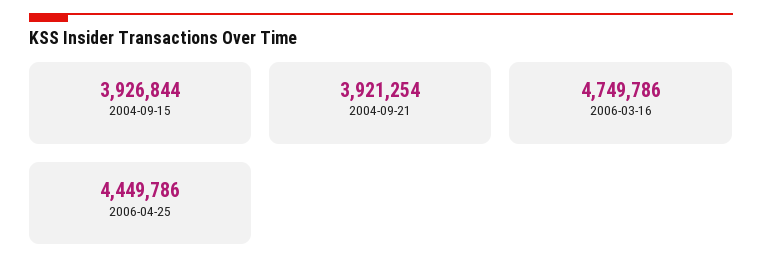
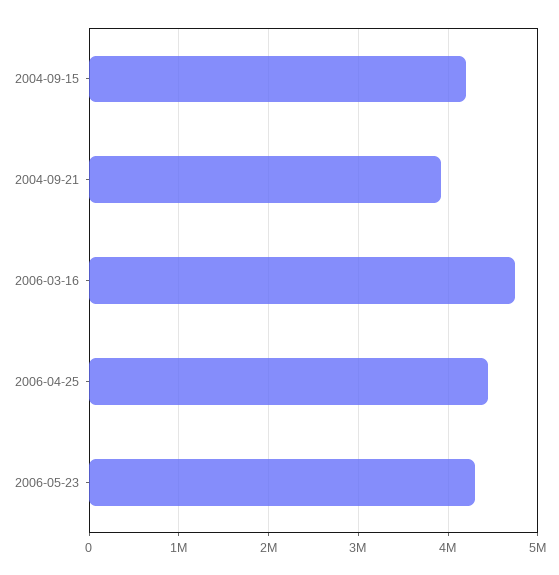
2004-09-15: 3926844 -> 4200000
2006-05-23: none -> 4300000

